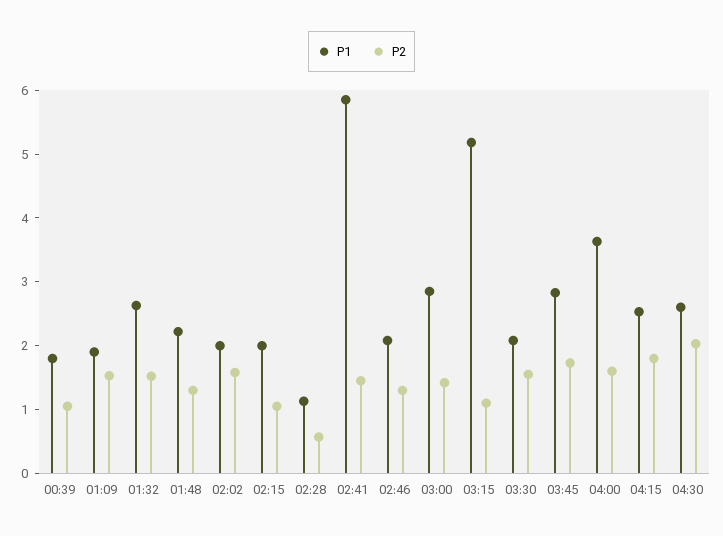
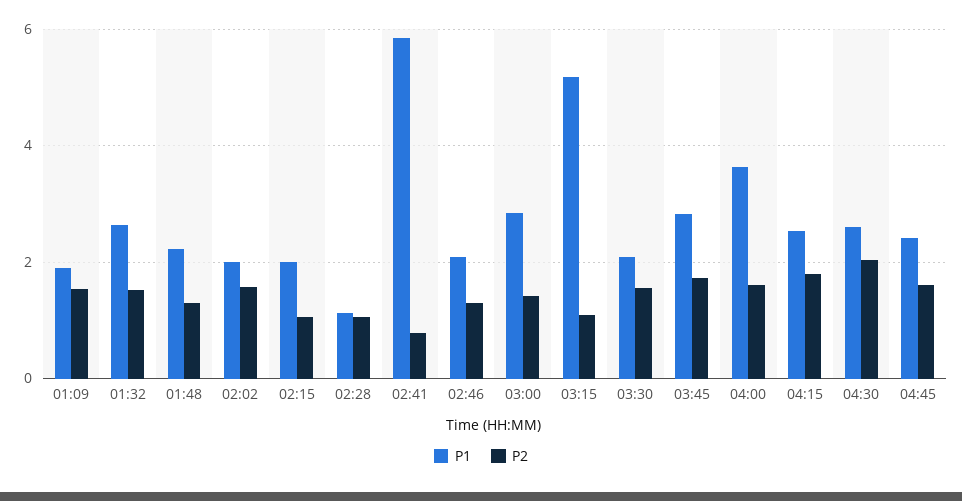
P1, 00:39: 1.8 -> none
P2, 00:39: 1 -> none
P2, 02:28: 0.6 -> 1
P2, 02:41: 1.4 -> 0.8
P1, 04:45: none -> 2.4
P2, 04:45: none -> 1.6

